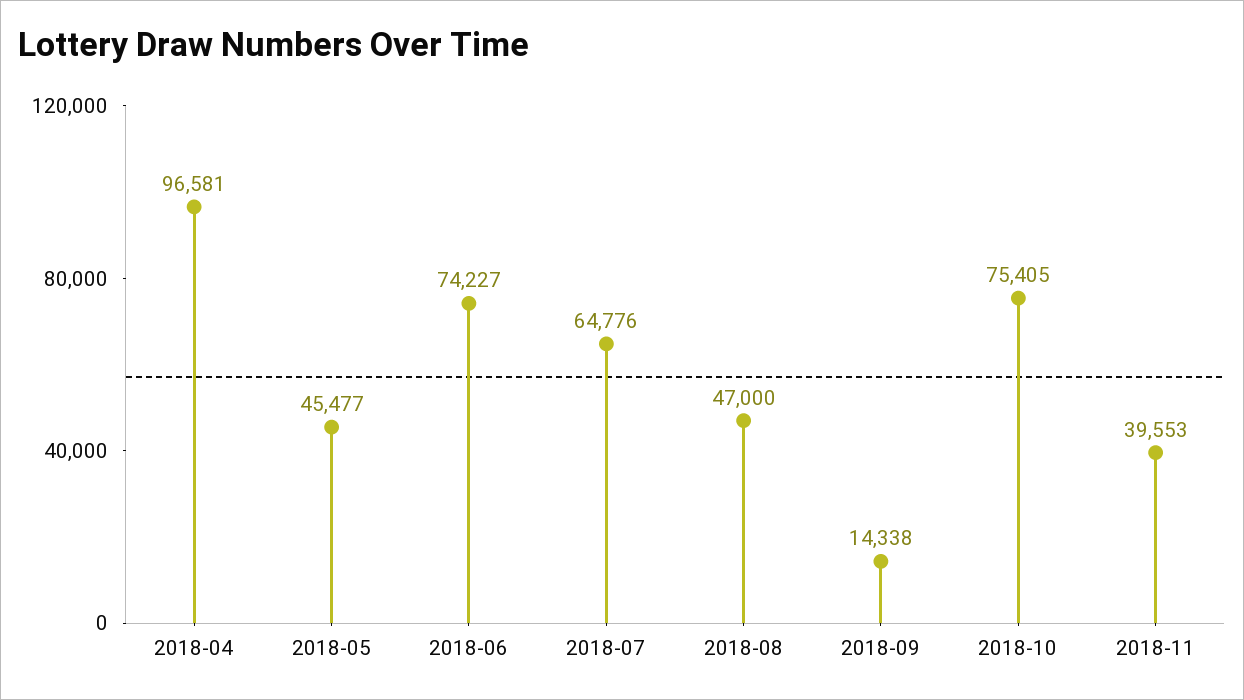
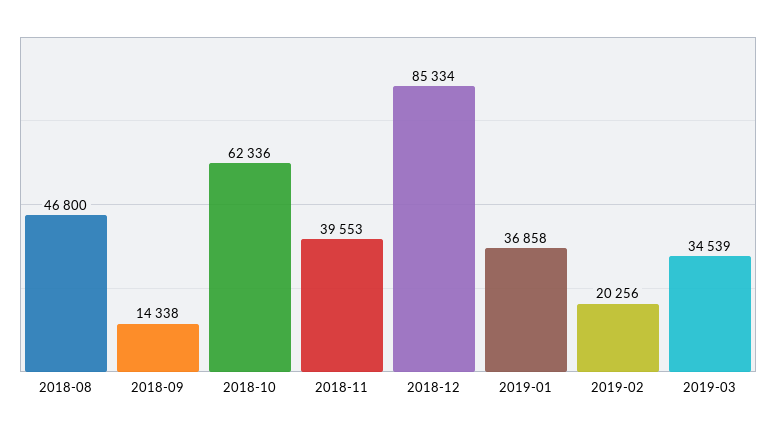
2018-04: 96581 -> none
2018-05: 45477 -> none
2018-06: 74227 -> none
2018-07: 64776 -> none
2018-08: 47000 -> 46800
2018-10: 75405 -> 62336
2018-12: none -> 85334
2019-01: none -> 36858
2019-02: none -> 20256
2019-03: none -> 34539

